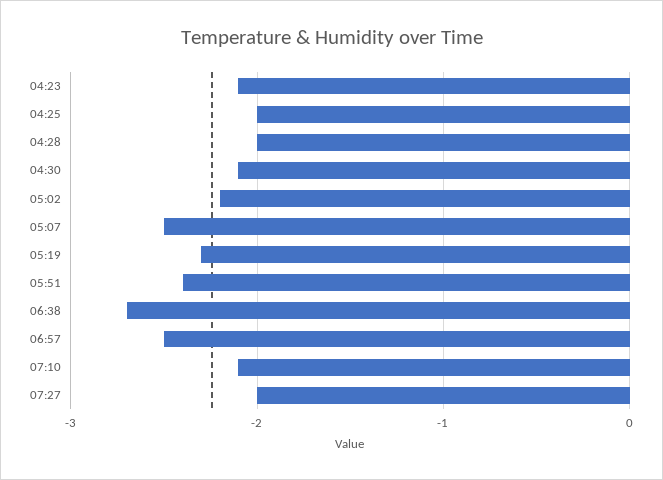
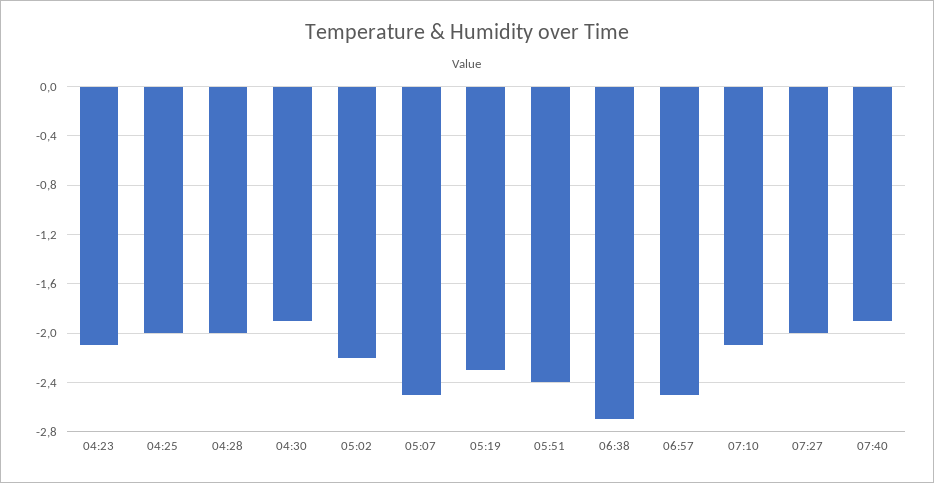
04:30: -2.1 -> -1.9
07:40: none -> -1.9

